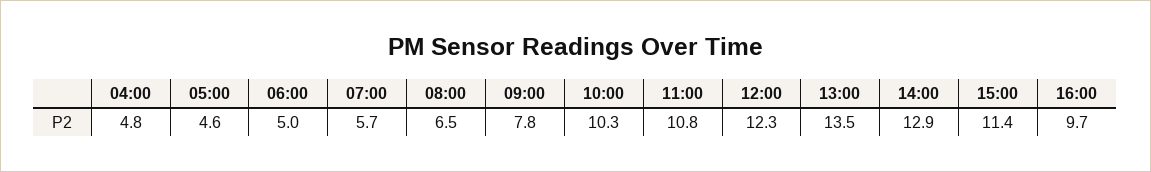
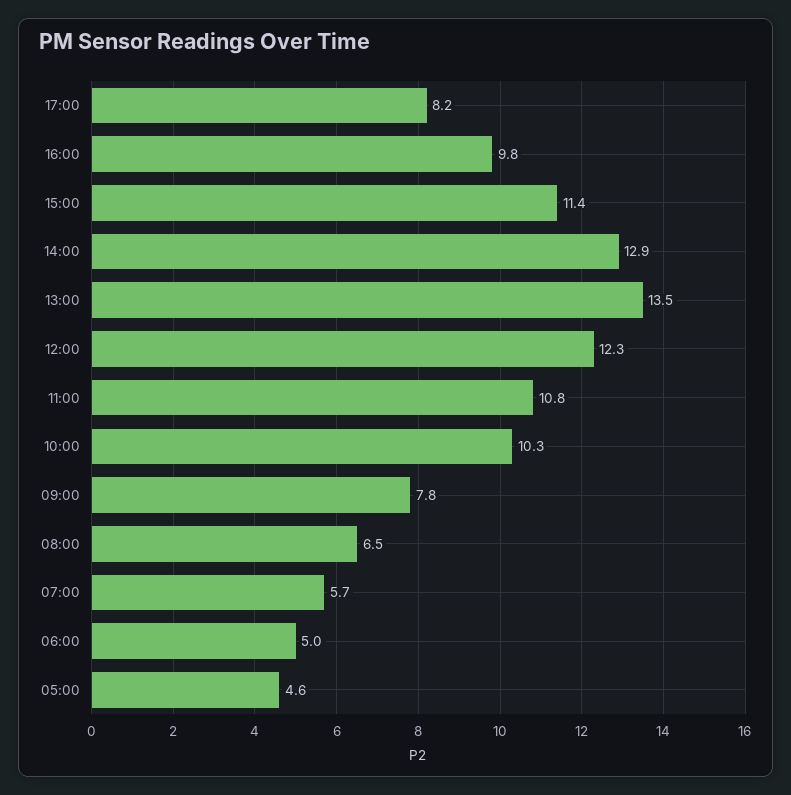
04:00: 4.8 -> none
16:00: 9.7 -> 9.8
17:00: none -> 8.2

